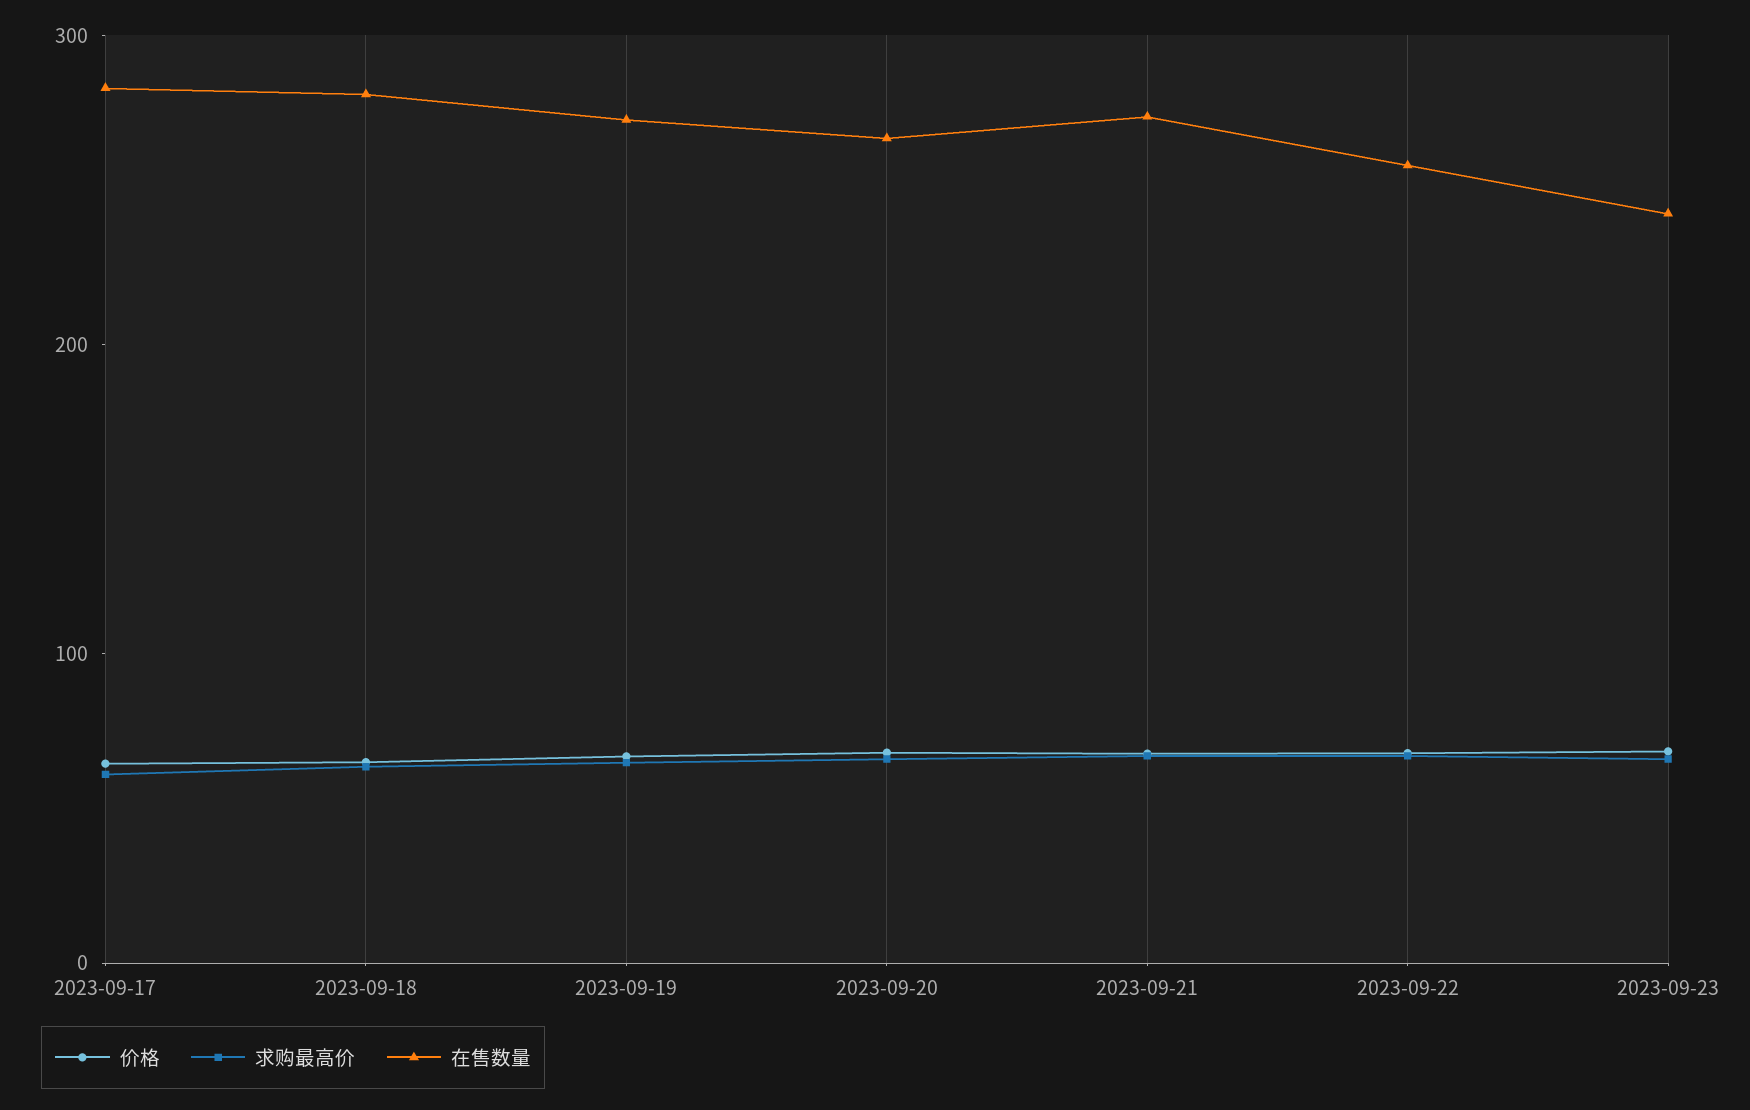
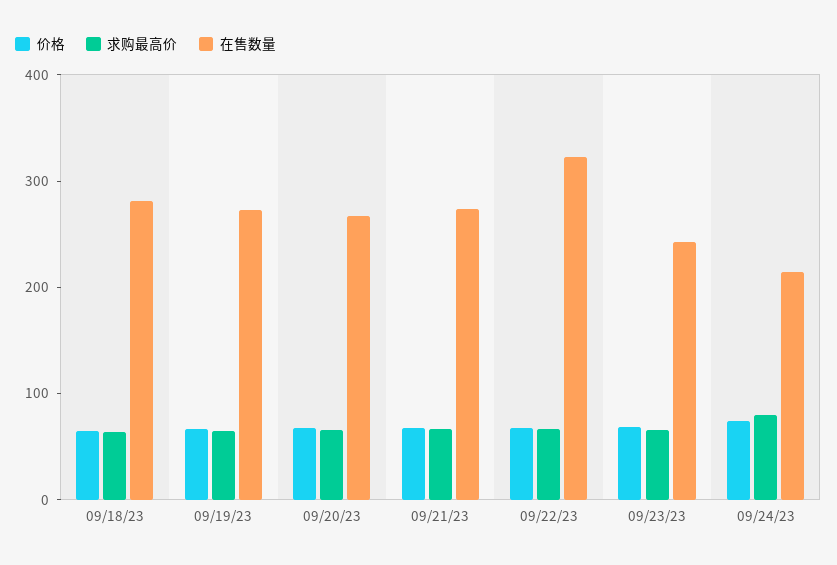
价格, 2023-09-17: 60 -> none
求购最高价, 2023-09-17: 60 -> none
在售数量, 2023-09-17: 280 -> none
在售数量, 2023-09-22: 260 -> 320
价格, 09/24/23: none -> 80
求购最高价, 09/24/23: none -> 80
在售数量, 09/24/23: none -> 220

